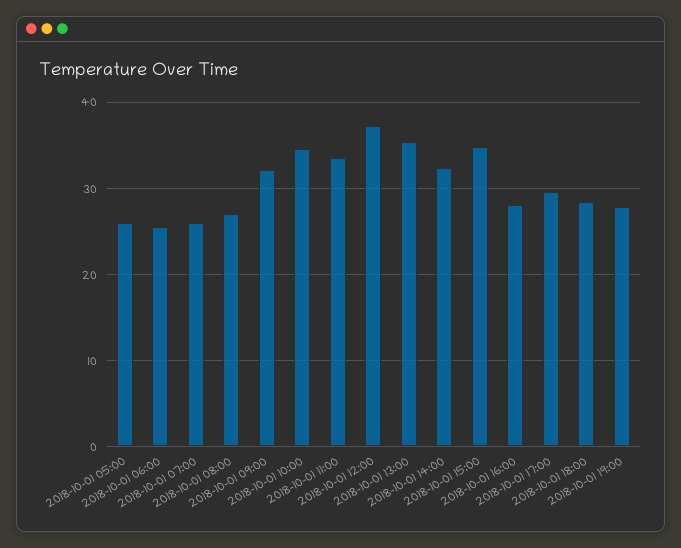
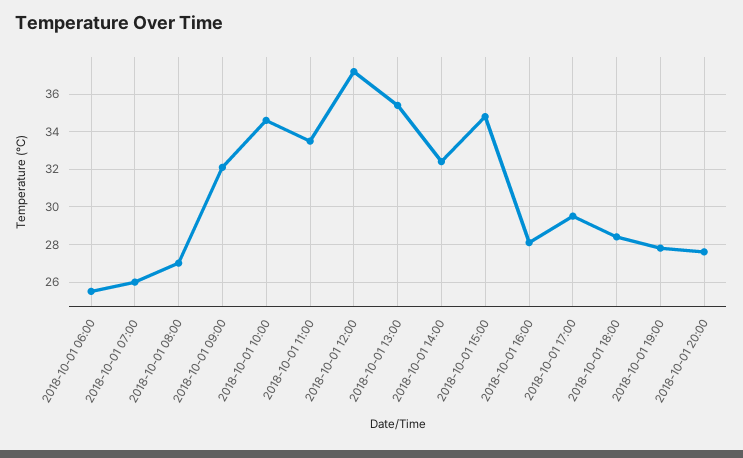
2018-10-01 05:00: 26 -> none
2018-10-01 20:00: none -> 27.5

